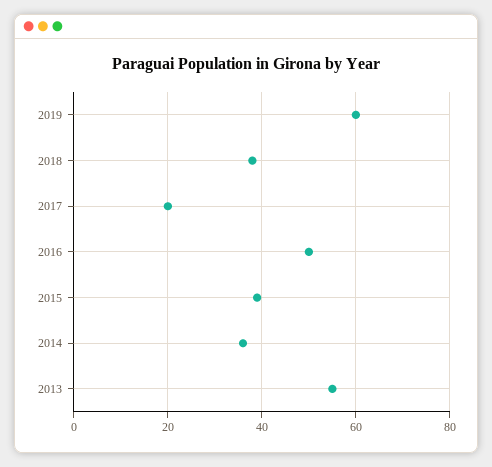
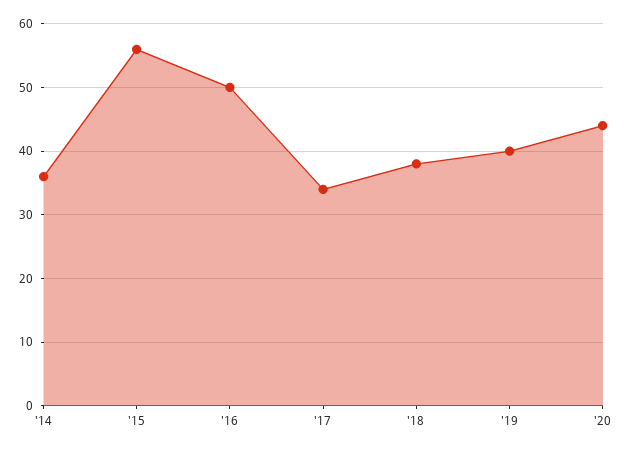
2019: 60 -> 40
2017: 20 -> 34
2015: 40 -> 56
2013: 55 -> none
'20: none -> 44

